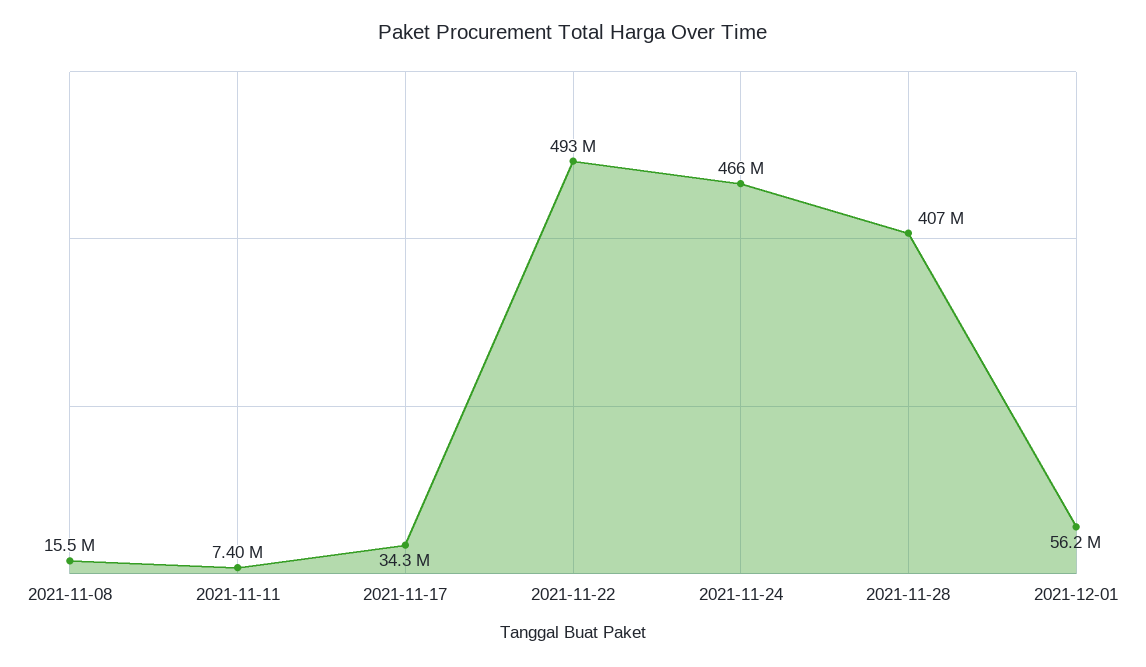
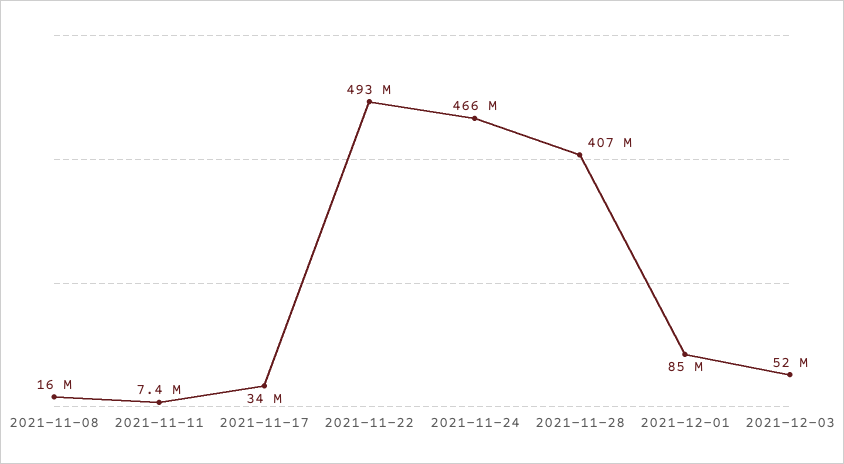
2021-12-01: 56200000 -> 85000000
2021-12-03: none -> 52000000

